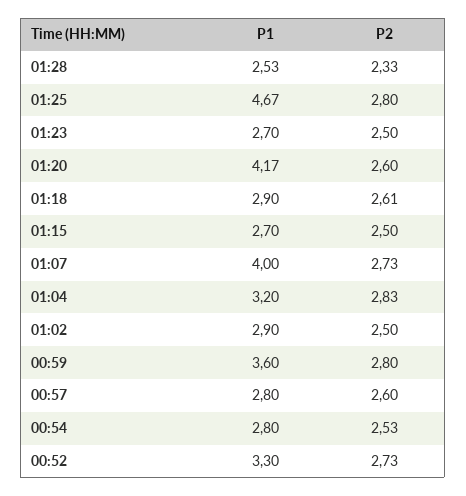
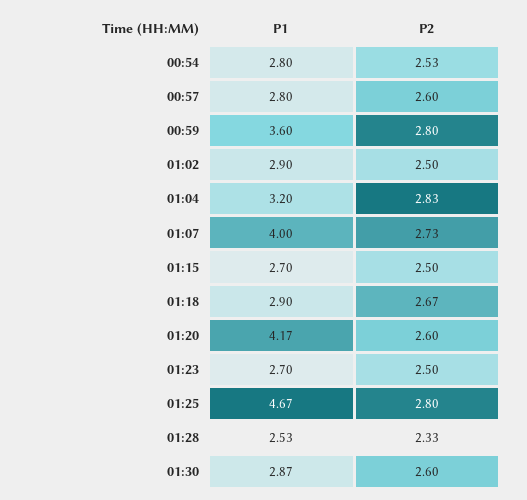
P2, 01:18: 2.61 -> 2.67
P1, 00:52: 3.3 -> none
P2, 00:52: 2.73 -> none
P1, 01:30: none -> 2.87
P2, 01:30: none -> 2.6

